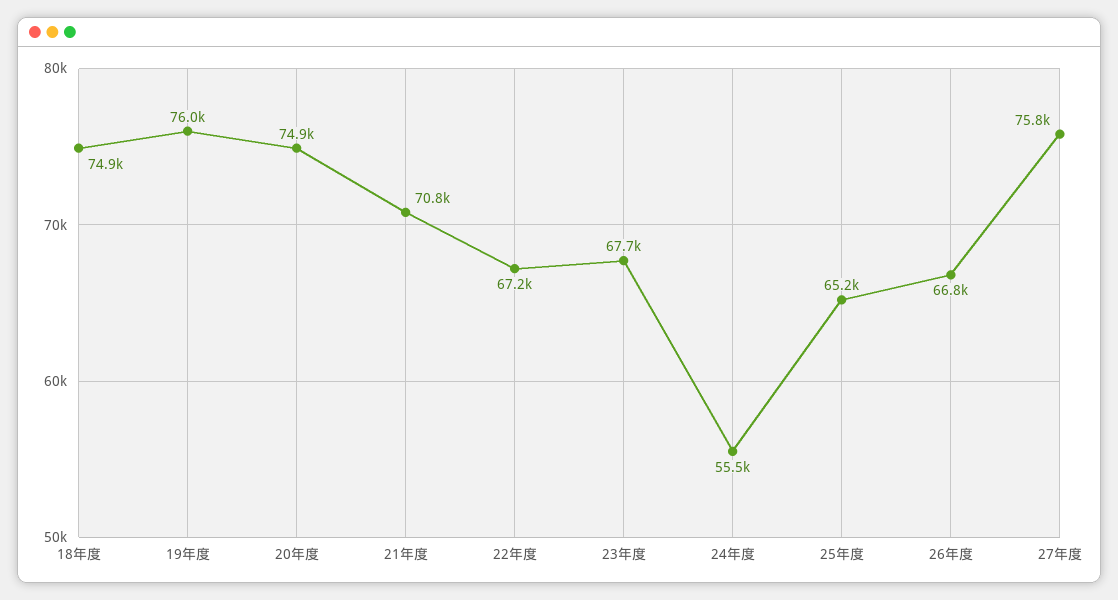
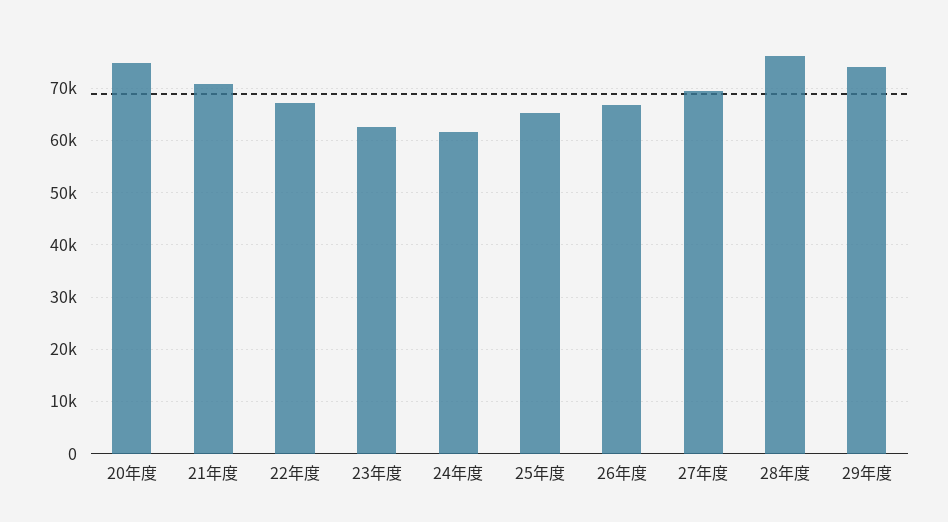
18年度: 74900 -> none
19年度: 76000 -> none
23年度: 67700 -> 62000
24年度: 55500 -> 62000
27年度: 75800 -> 70000
28年度: none -> 76000
29年度: none -> 74000

